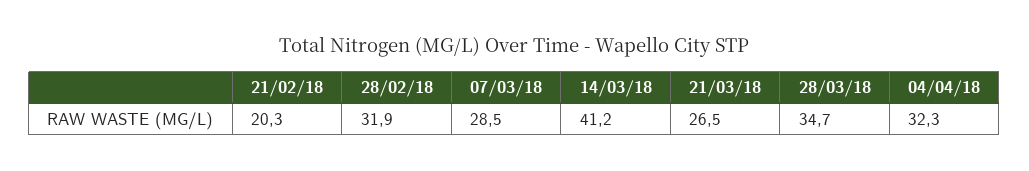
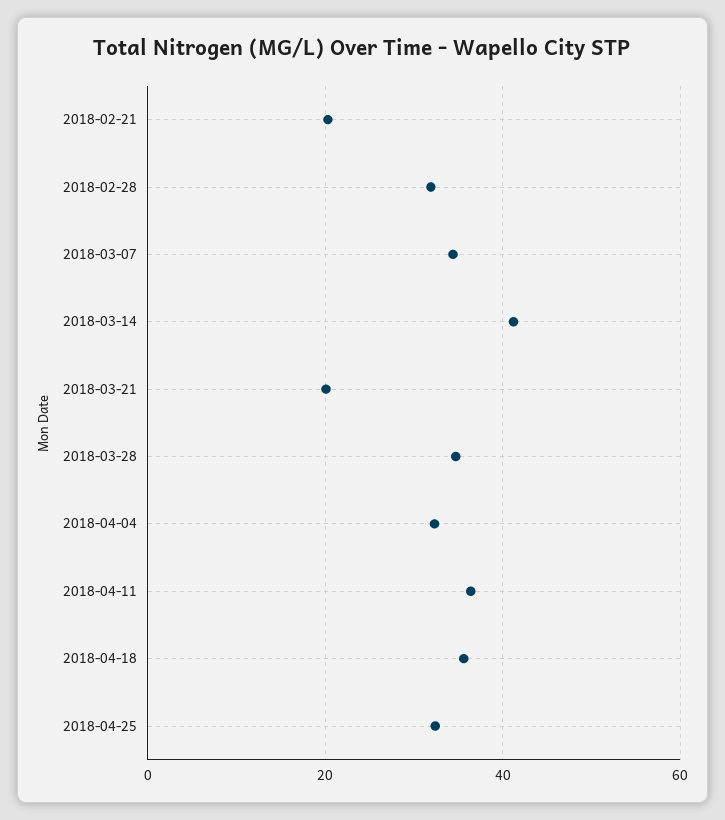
07/03/18: 28.5 -> 34
21/03/18: 26.5 -> 20
2018-04-11: none -> 36
2018-04-18: none -> 36
2018-04-25: none -> 32

